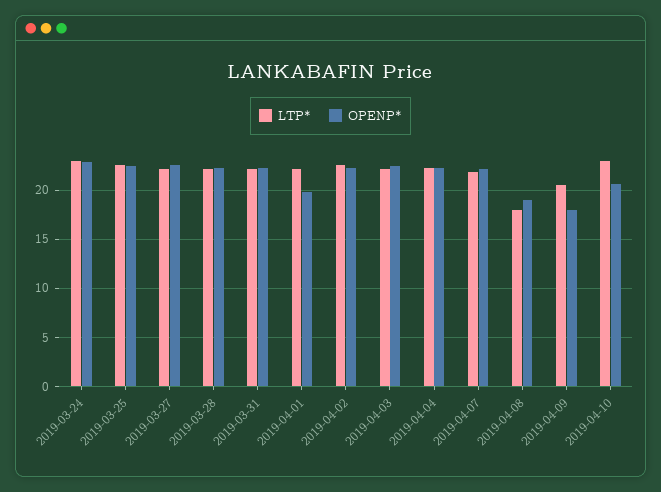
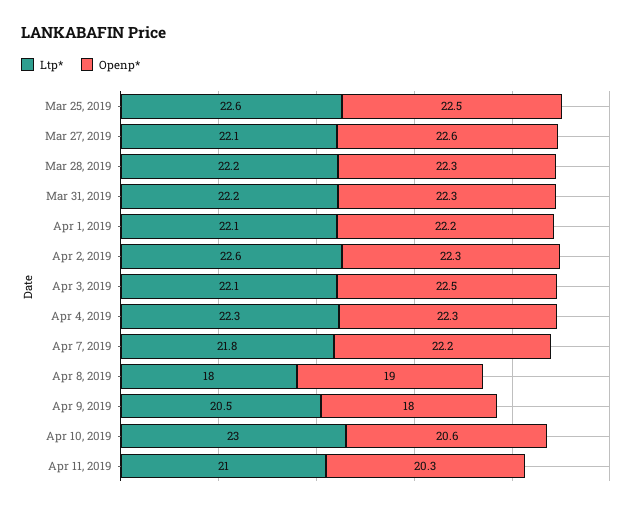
LTP*, 2019-03-24: 23 -> none
OPENP*, 2019-03-24: 23 -> none
OPENP*, 2019-04-01: 20 -> 22.2
LTP*, Apr 11, 2019: none -> 21
OPENP*, Apr 11, 2019: none -> 20.3

